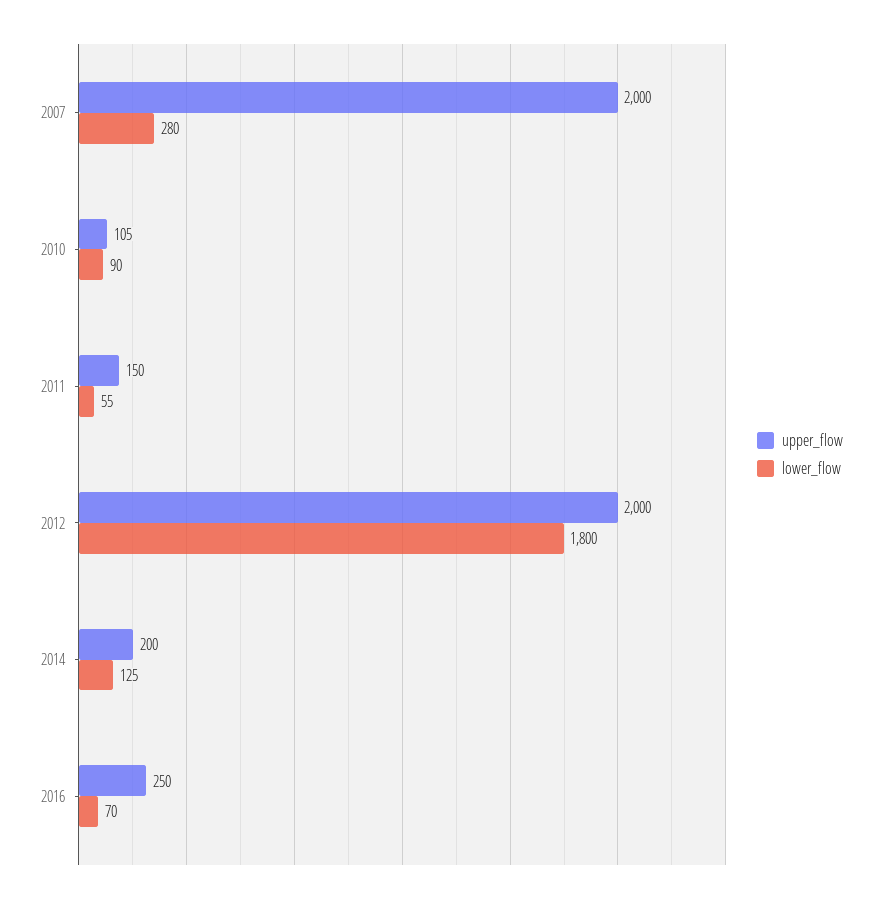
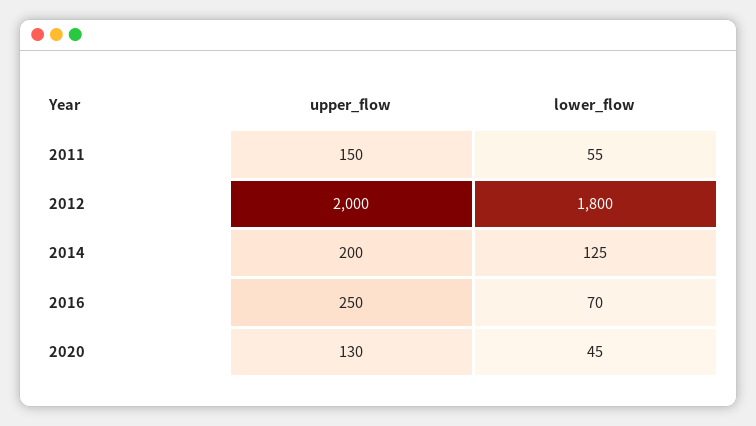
upper_flow, 2007: 2000 -> none
lower_flow, 2007: 280 -> none
upper_flow, 2010: 105 -> none
lower_flow, 2010: 90 -> none
upper_flow, 2020: none -> 130
lower_flow, 2020: none -> 45

